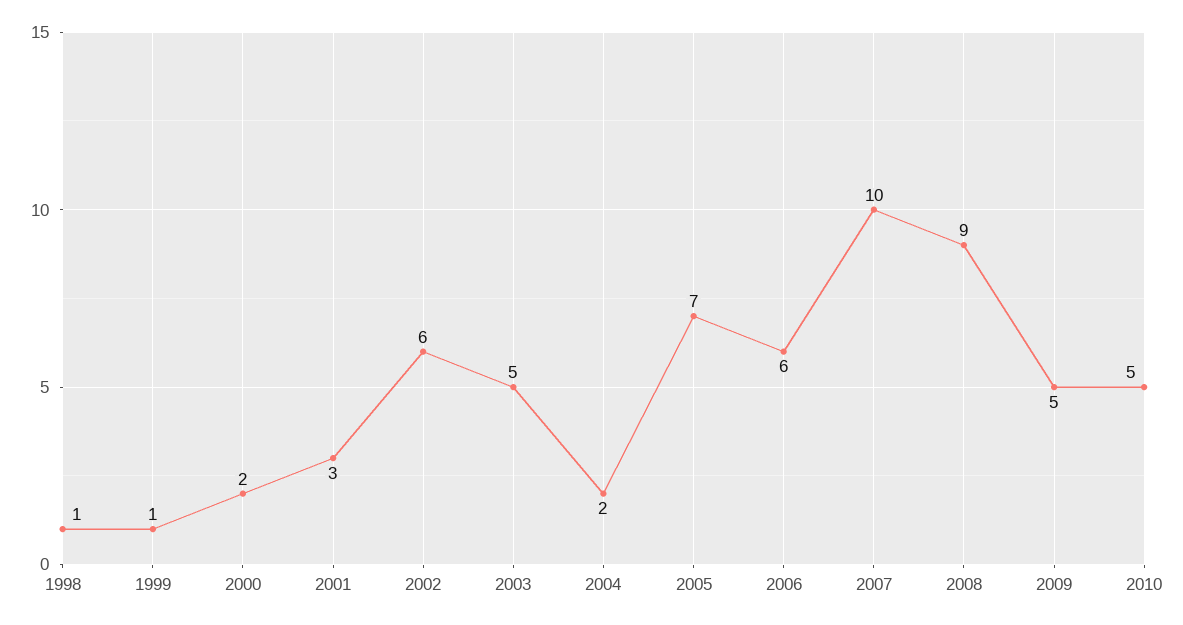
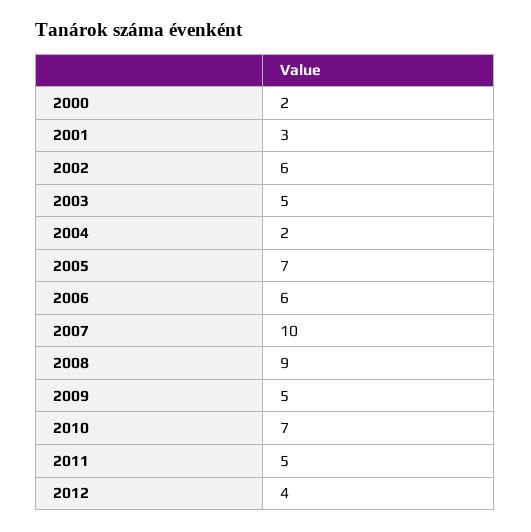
1998: 1 -> none
1999: 1 -> none
2010: 5 -> 7
2011: none -> 5
2012: none -> 4

